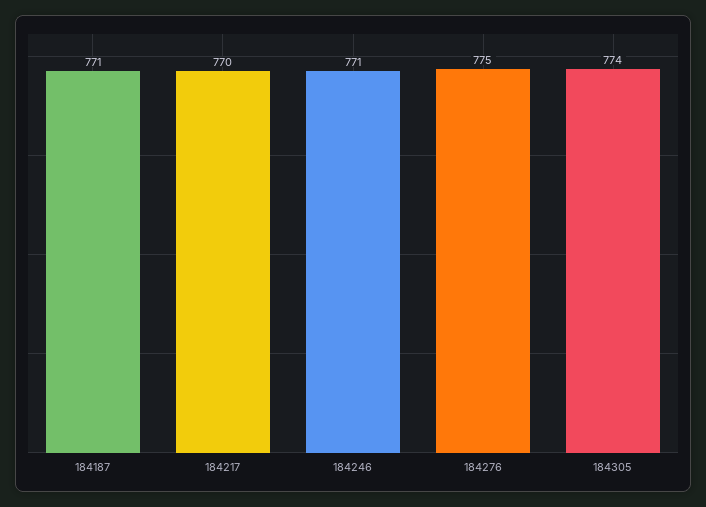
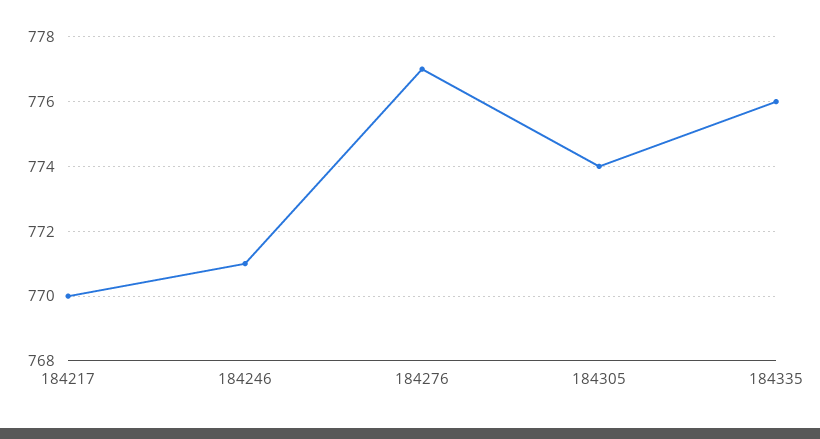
184187: 771 -> none
184276: 775 -> 777
184335: none -> 776

